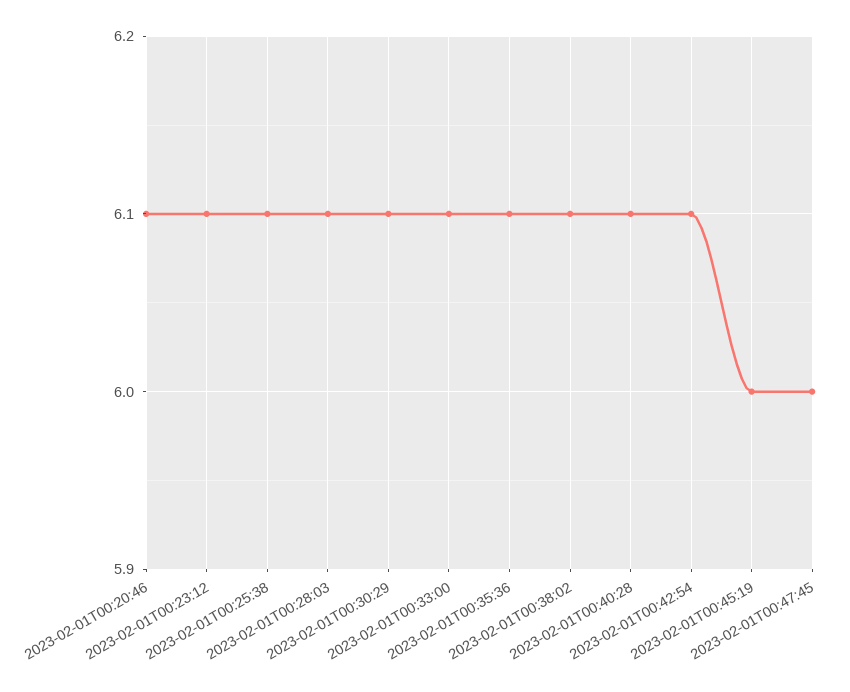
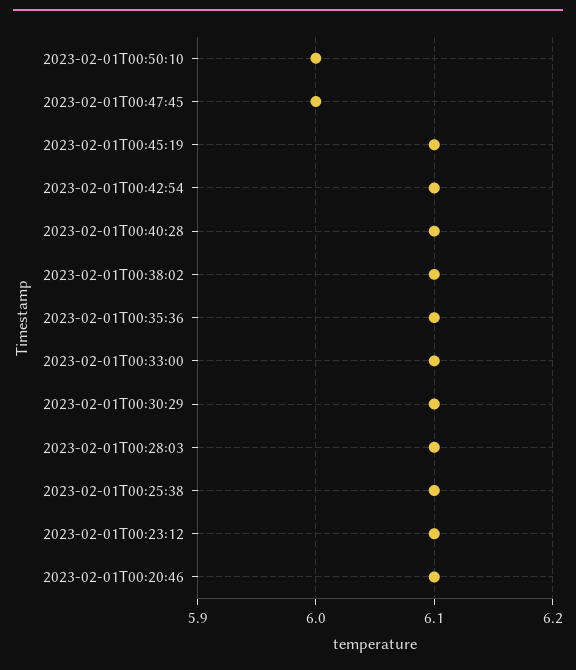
2023-02-01T00:45:19: 6 -> 6.1
2023-02-01T00:50:10: none -> 6

